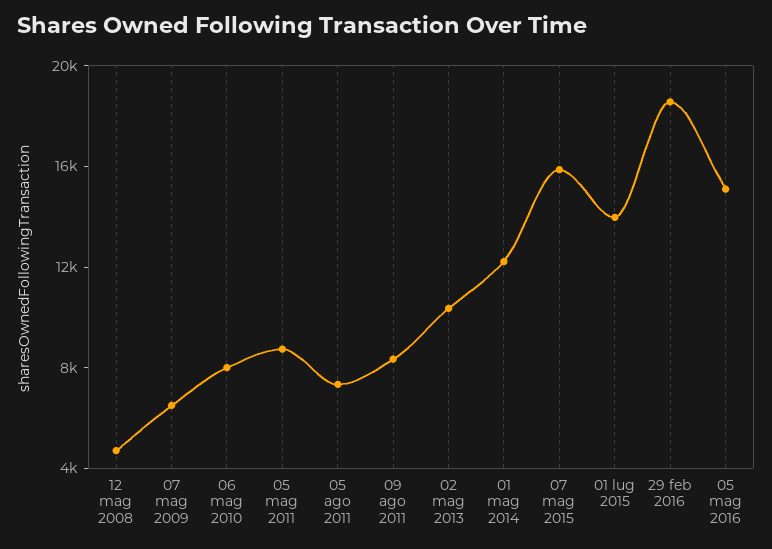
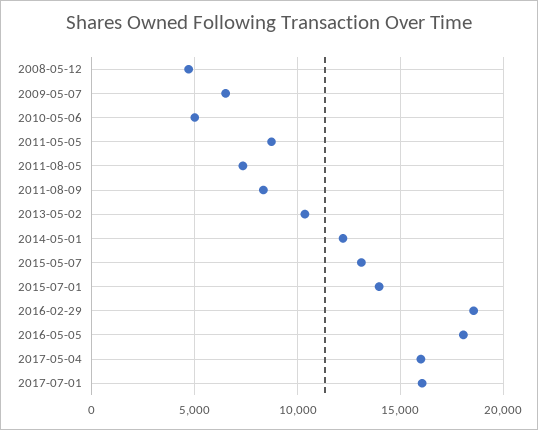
06 mag 2010: 8000 -> 5000
07 mag 2015: 16000 -> 13000
05 mag 2016: 15000 -> 18000
2017-05-04: none -> 16000
2017-07-01: none -> 16000

